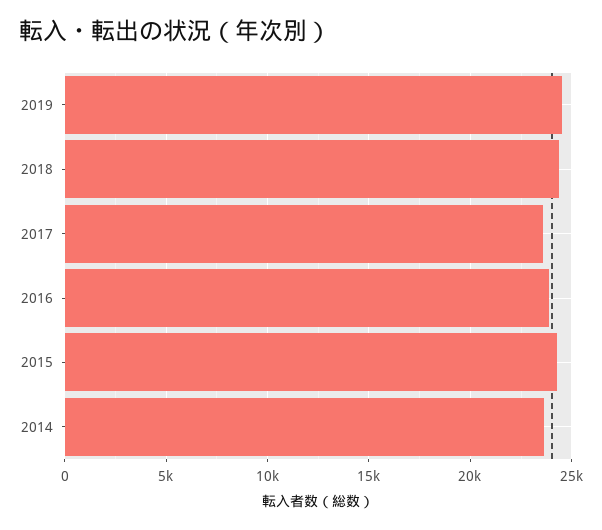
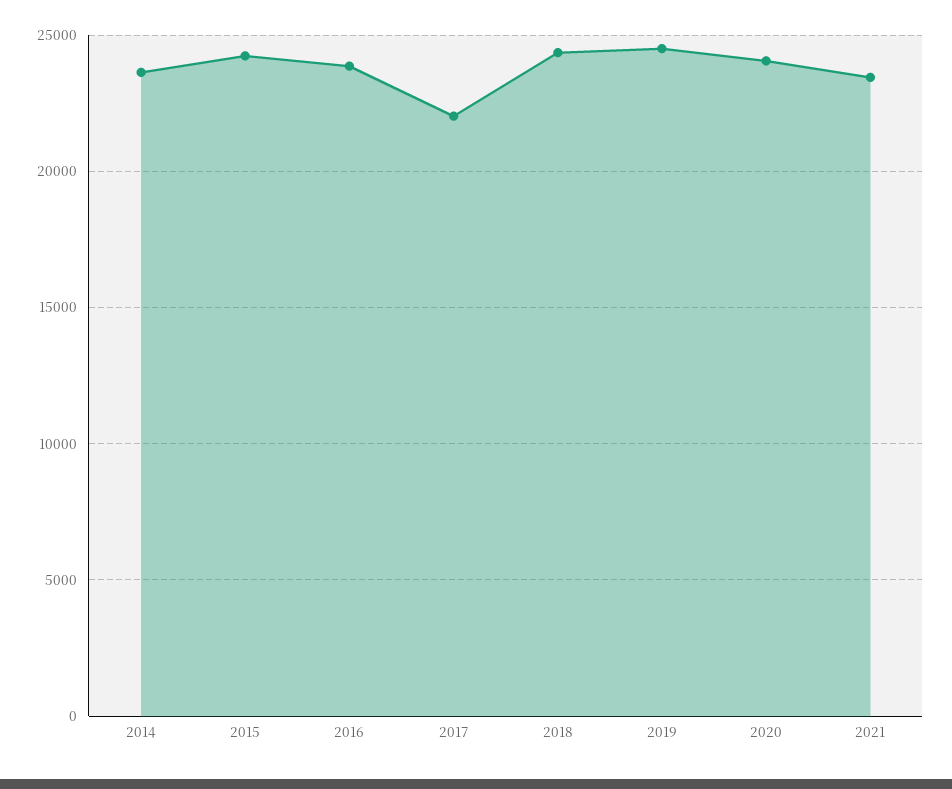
2017: 23500 -> 22000
2020: none -> 24000
2021: none -> 23500

